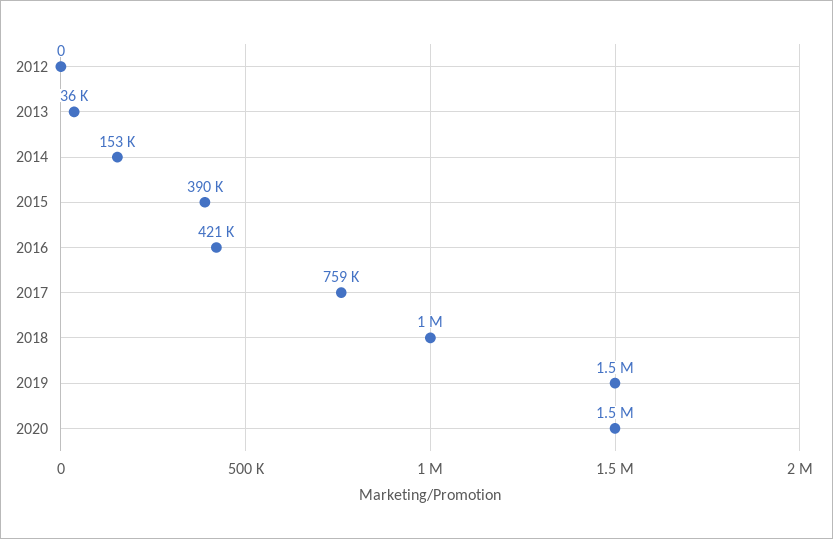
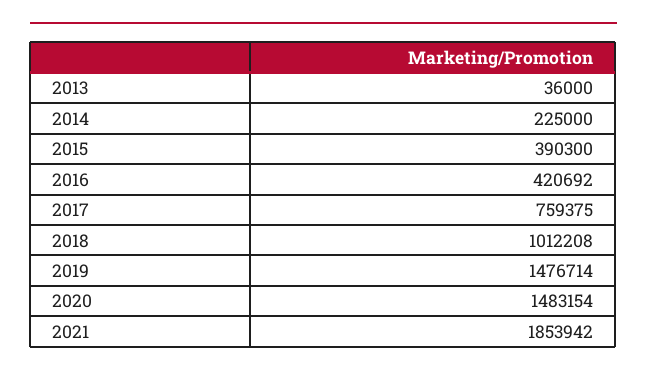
2012: 0 -> none
2014: 153000 -> 225000
2021: none -> 1853942

